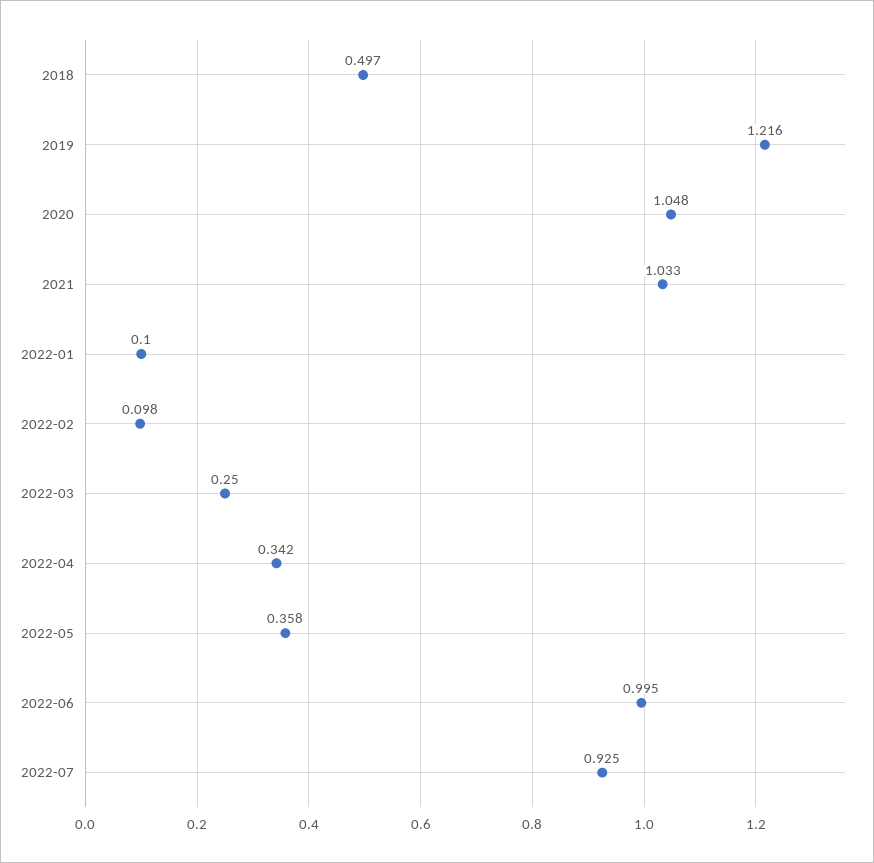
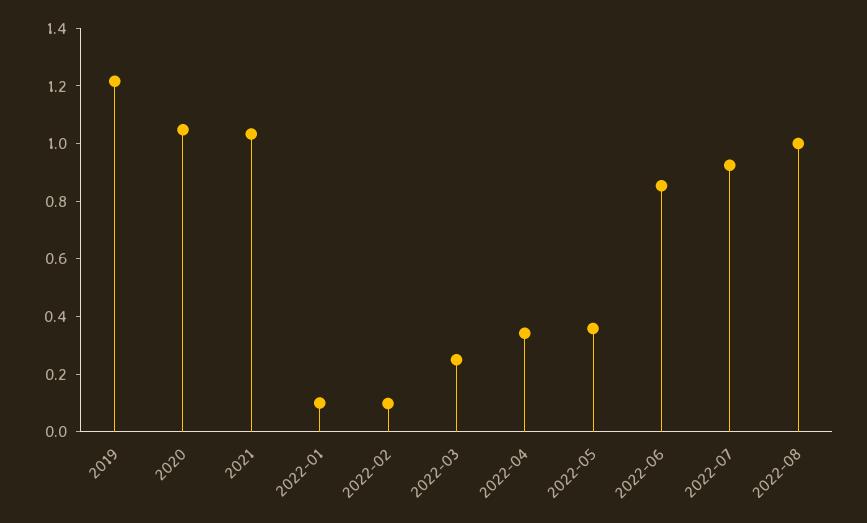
2018: 0.497 -> none
2022-06: 0.995 -> 0.85
2022-08: none -> 1

